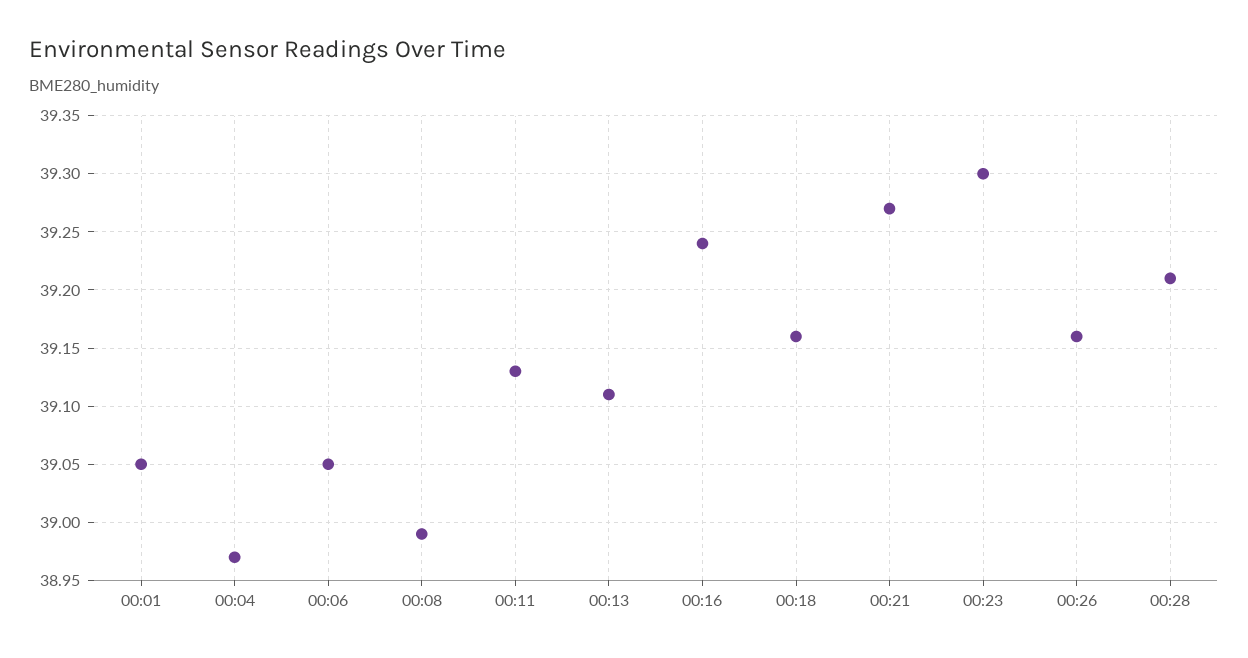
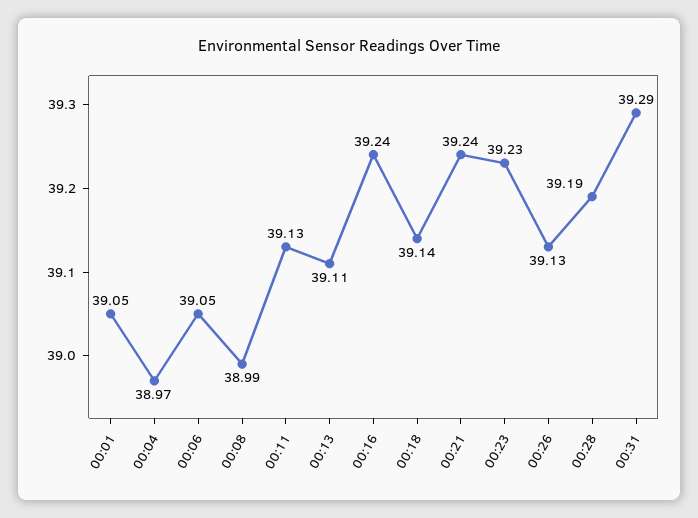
00:18: 39.16 -> 39.14
00:21: 39.27 -> 39.24
00:23: 39.3 -> 39.23
00:26: 39.16 -> 39.13
00:28: 39.21 -> 39.19
00:31: none -> 39.29

